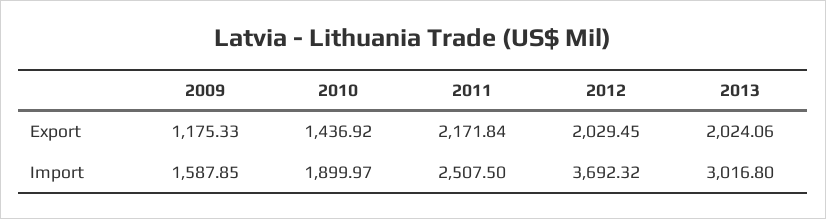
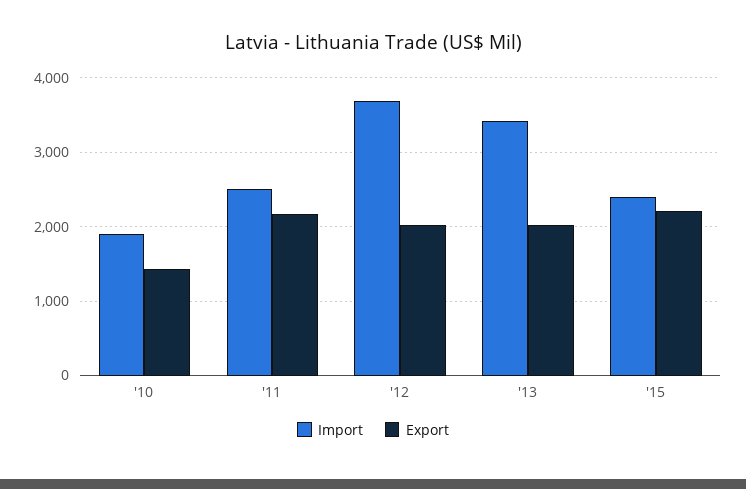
Export, 2009: 1175.33 -> none
Import, 2009: 1587.85 -> none
Import, 2013: 3016.8 -> 3400
Import, '15: none -> 2400
Export, '15: none -> 2200

